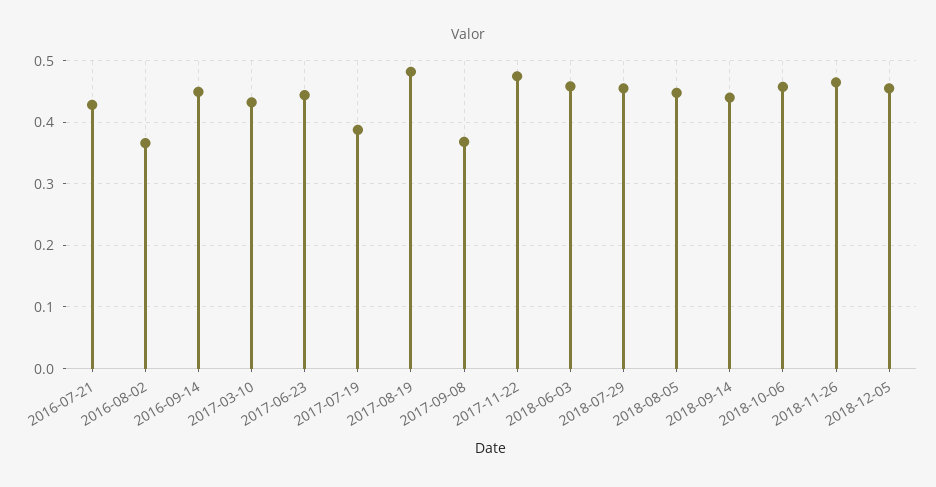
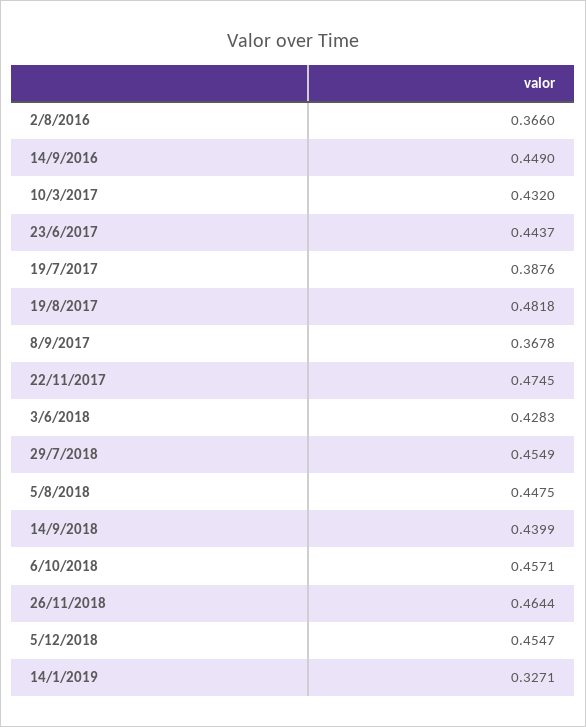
2016-07-21: 0.43 -> none
2018-06-03: 0.46 -> 0.4283
14/1/2019: none -> 0.3271

